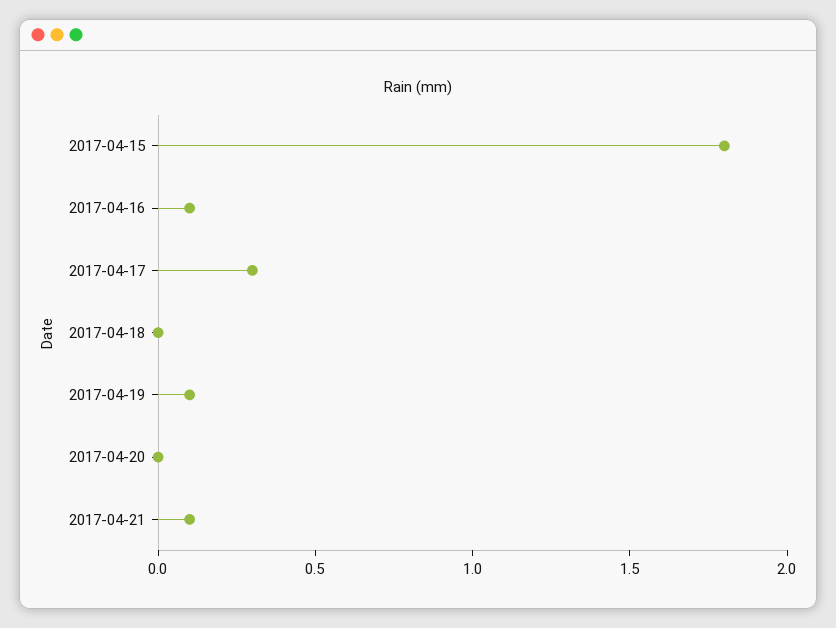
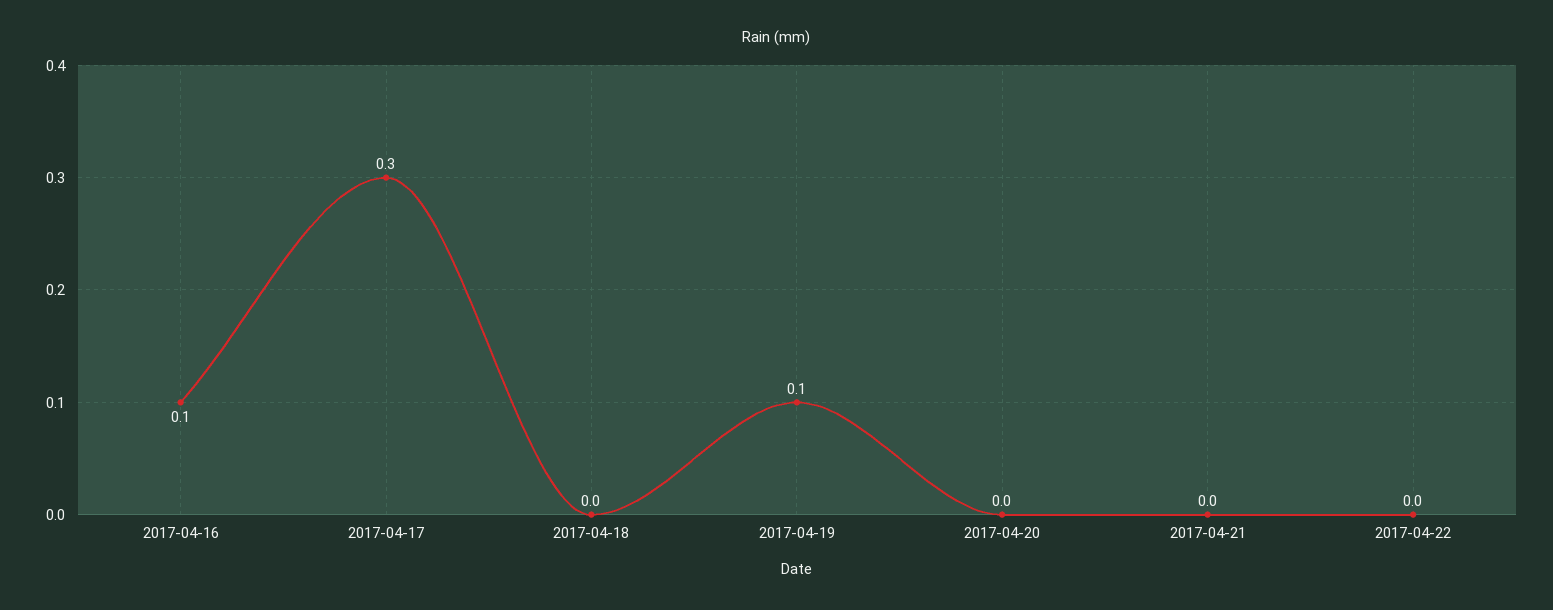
2017-04-15: 1.8 -> none
2017-04-21: 0.1 -> 0
2017-04-22: none -> 0

